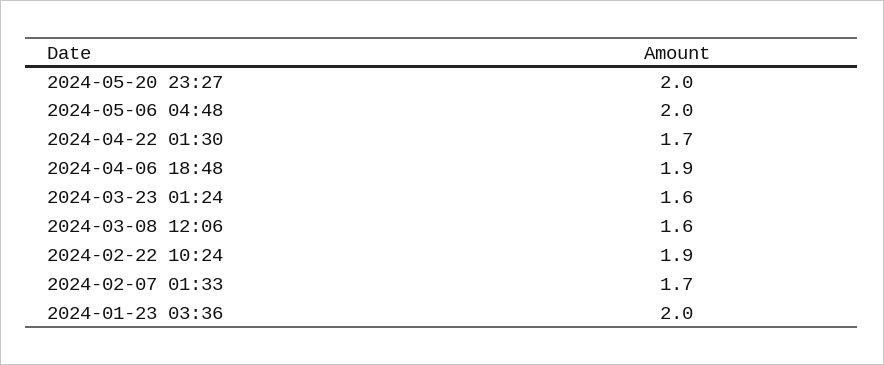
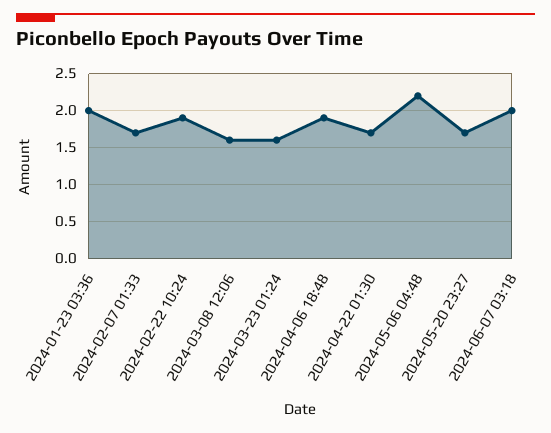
2024-05-20 23:27: 2 -> 1.7
2024-05-06 04:48: 2 -> 2.2
2024-06-07 03:18: none -> 2

